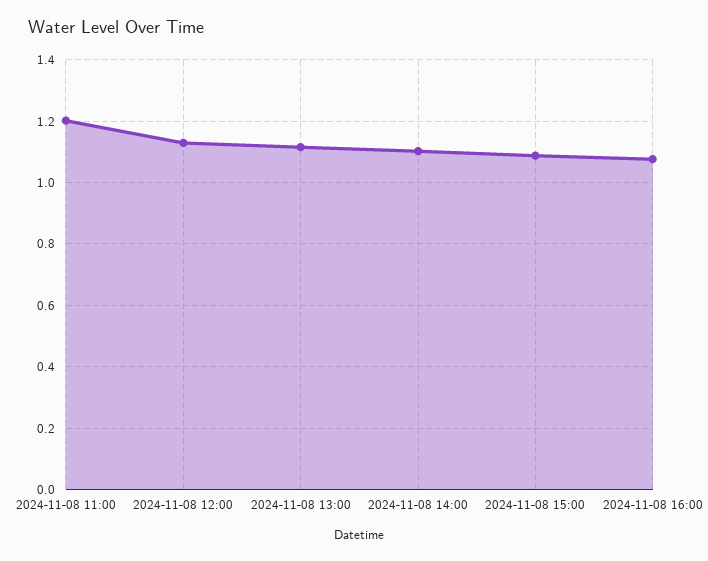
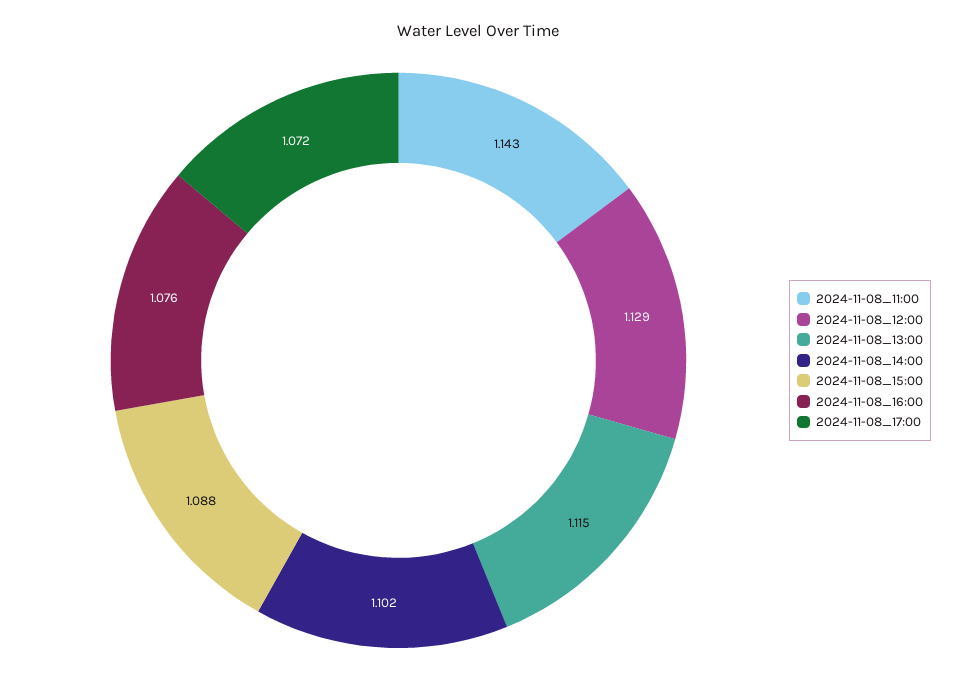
2024-11-08 11:00: 1.2 -> 1.143
2024-11-08_17:00: none -> 1.072

